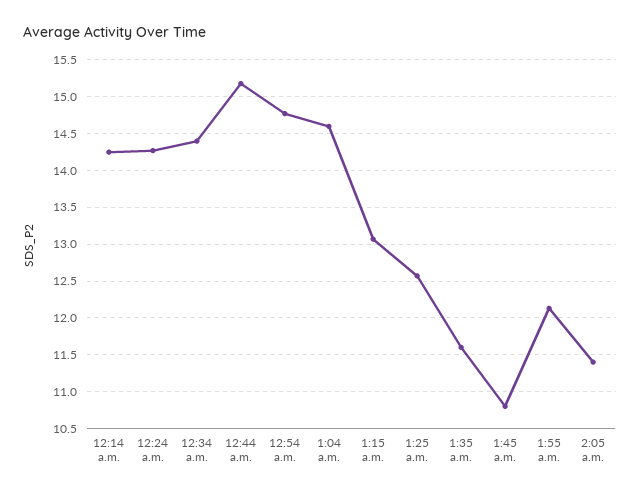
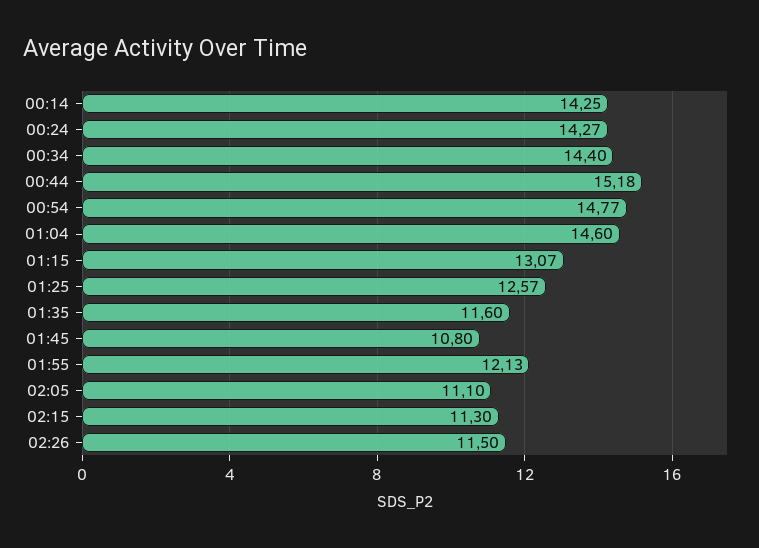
2:05 a.m.: 11.4 -> 11.1
02:15: none -> 11.3
02:26: none -> 11.5

